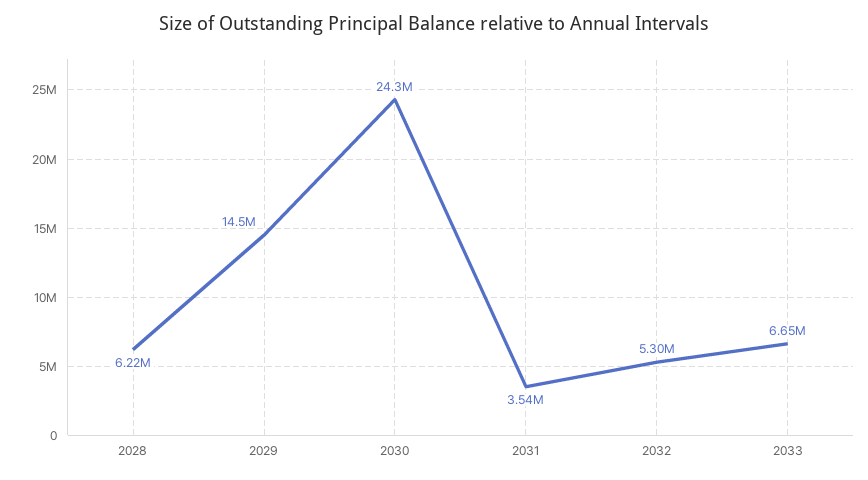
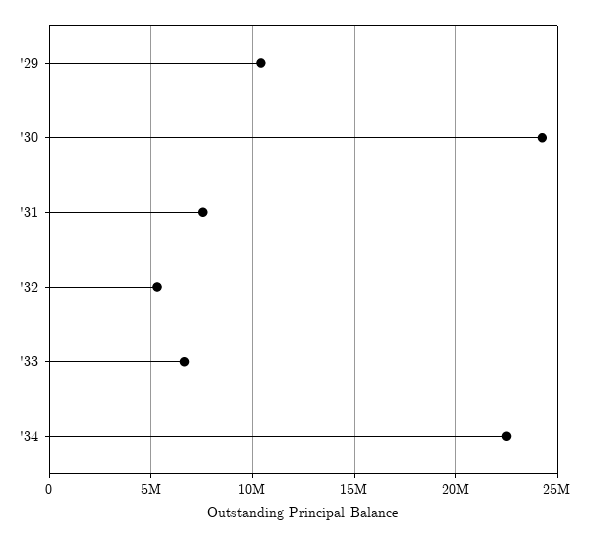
2028: 6220000 -> none
2029: 14500000 -> 10500000
2031: 3540000 -> 7500000
'34: none -> 22500000

